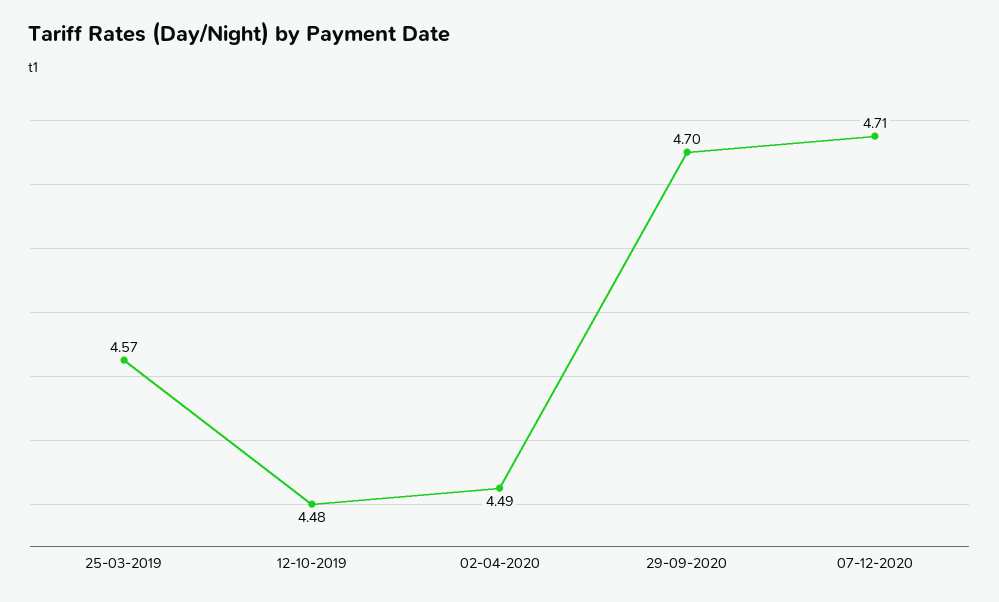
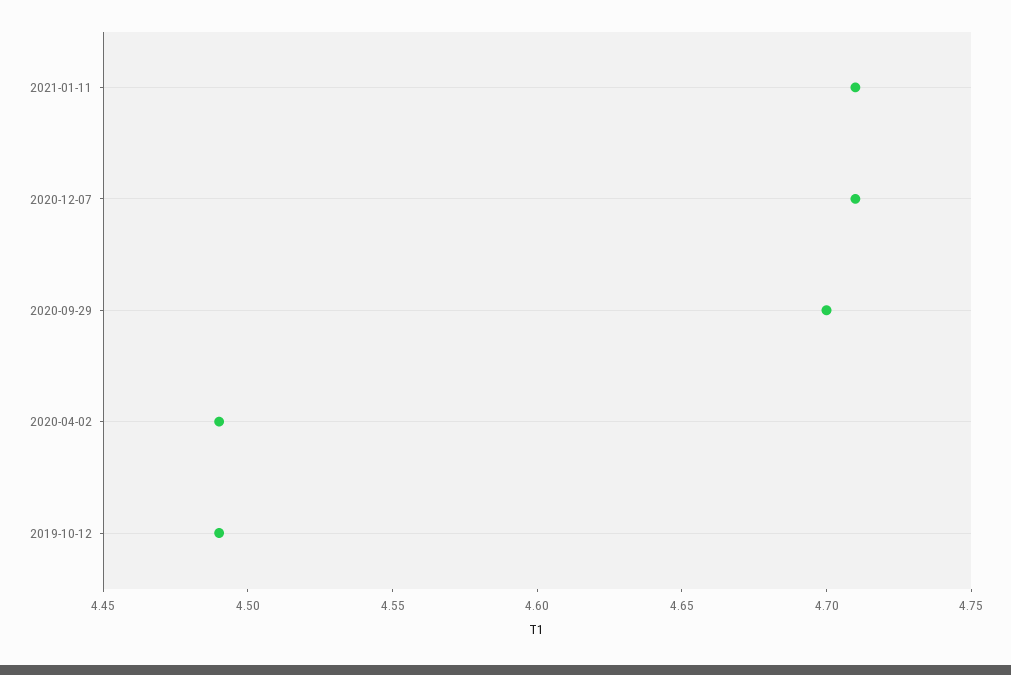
25-03-2019: 4.57 -> none
12-10-2019: 4.48 -> 4.49
2021-01-11: none -> 4.71

